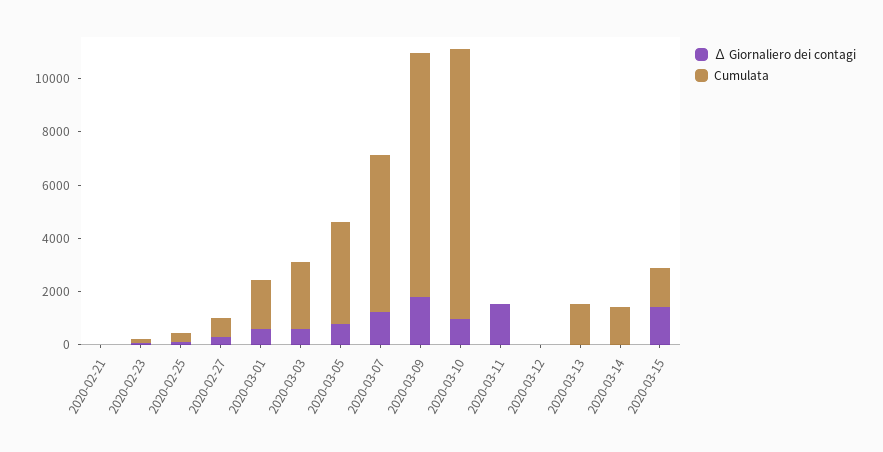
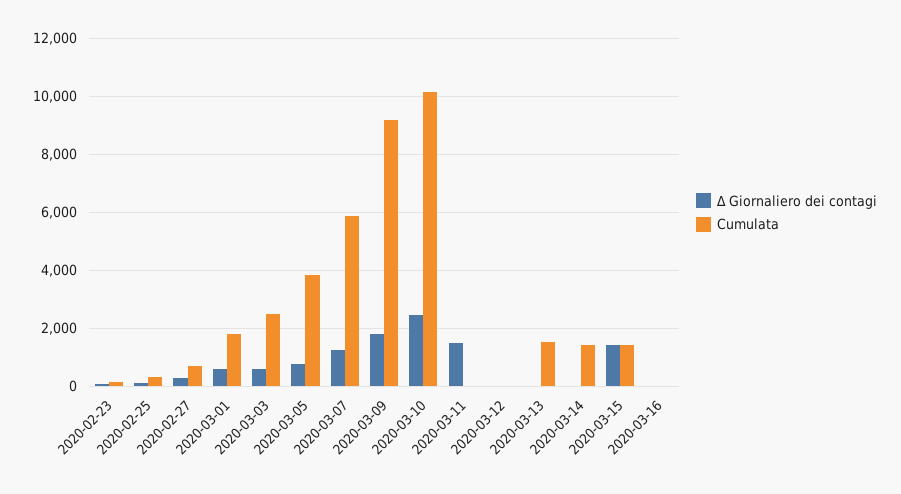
∆ Giornaliero dei contagi, 2020-02-21: 0 -> none
Cumulata, 2020-02-21: 0 -> none
∆ Giornaliero dei contagi, 2020-03-10: 1000 -> 2500
∆ Giornaliero dei contagi, 2020-03-16: none -> 0
Cumulata, 2020-03-16: none -> 0

